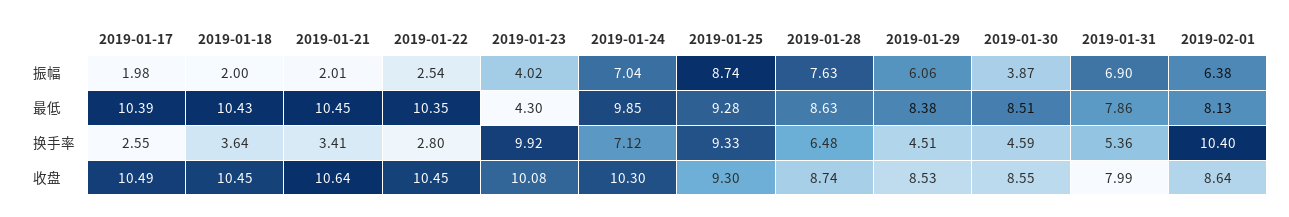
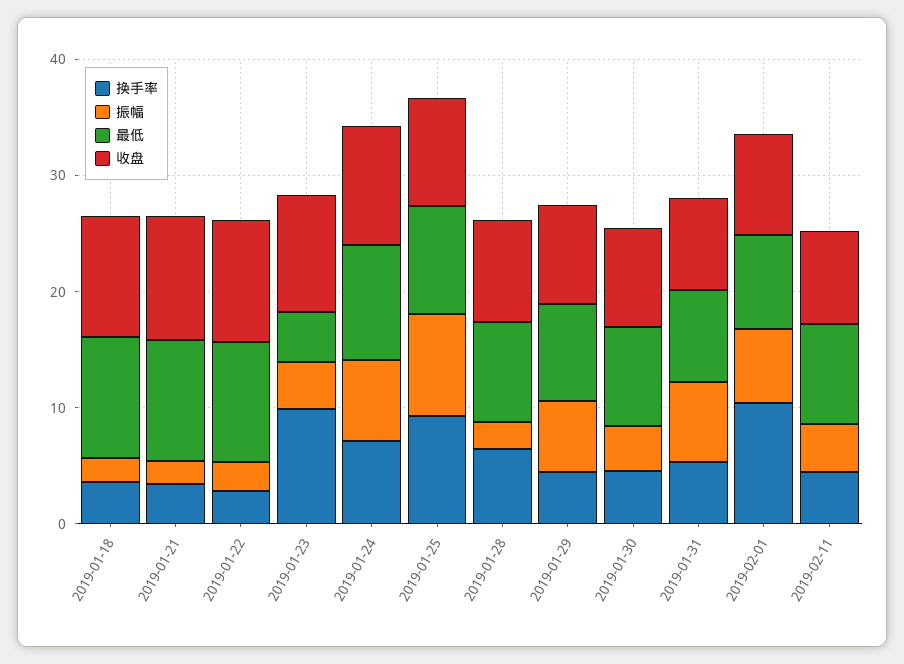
振幅, 2019-01-17: 1.98 -> none
振幅, 2019-01-28: 7.63 -> 2
最低, 2019-01-17: 10.39 -> none
换手率, 2019-01-17: 2.55 -> none
收盘, 2019-01-17: 10.49 -> none
换手率, 2019-02-11: none -> 4
振幅, 2019-02-11: none -> 4
最低, 2019-02-11: none -> 8
收盘, 2019-02-11: none -> 8

